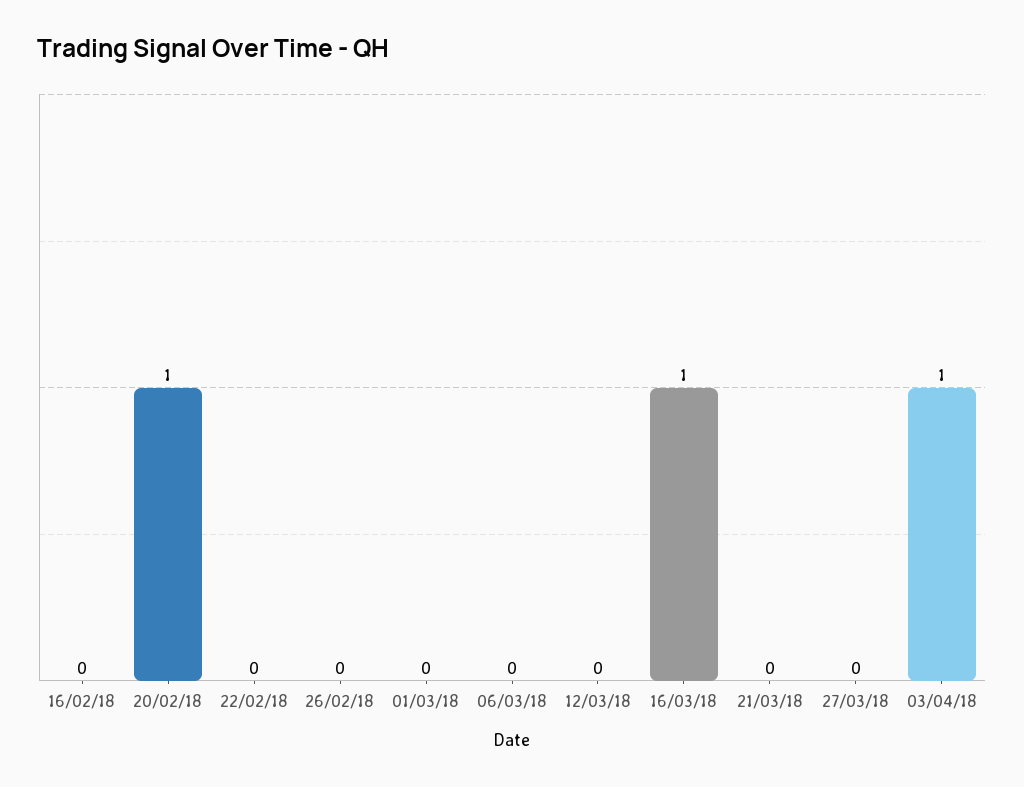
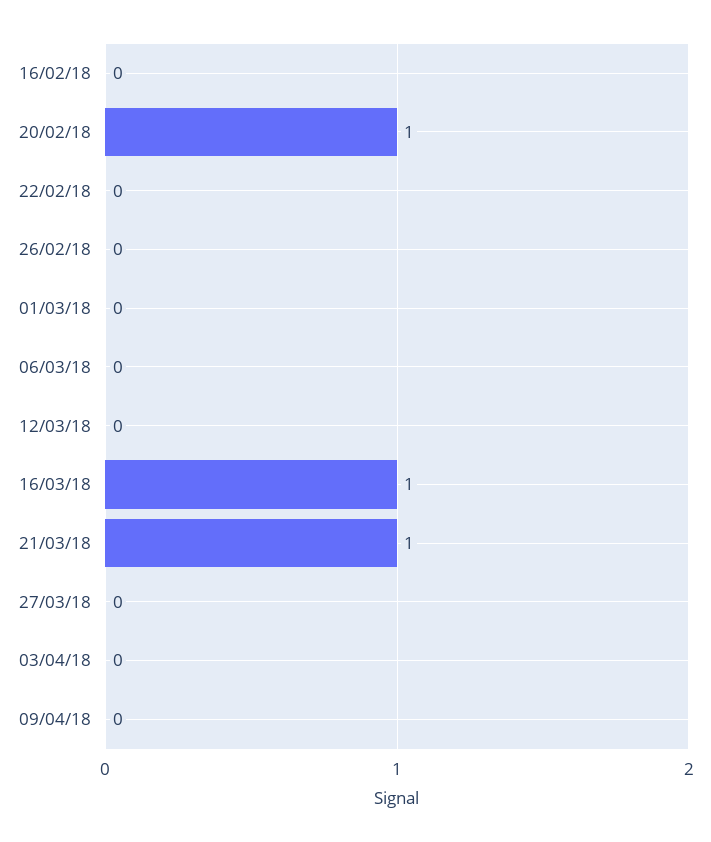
21/03/18: 0 -> 1
03/04/18: 1 -> 0
09/04/18: none -> 0

